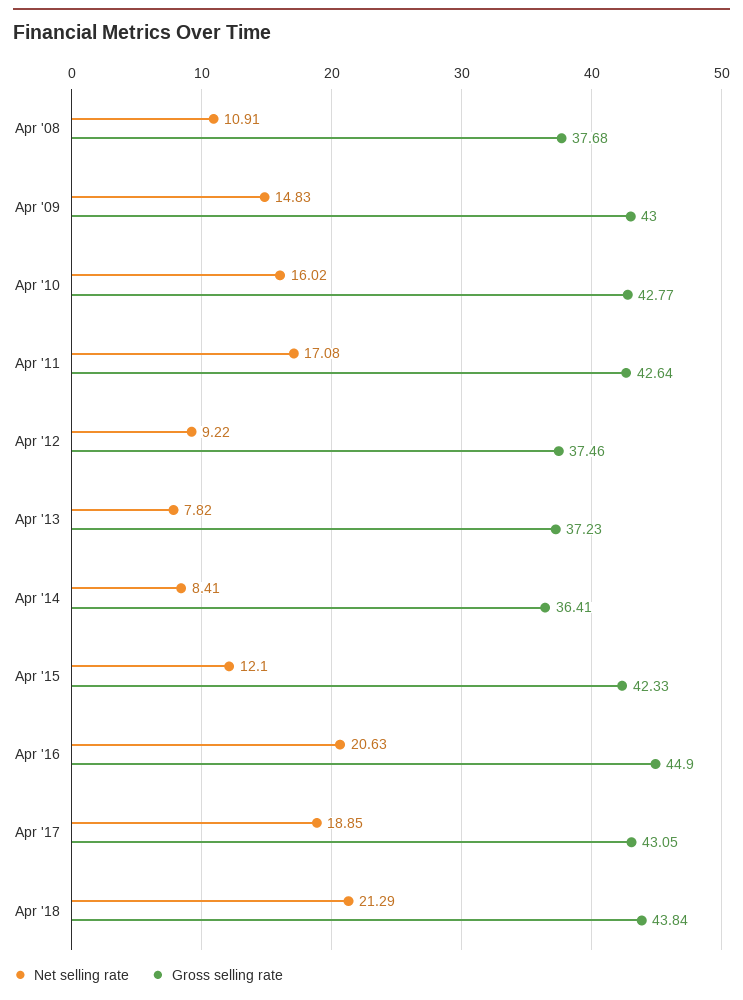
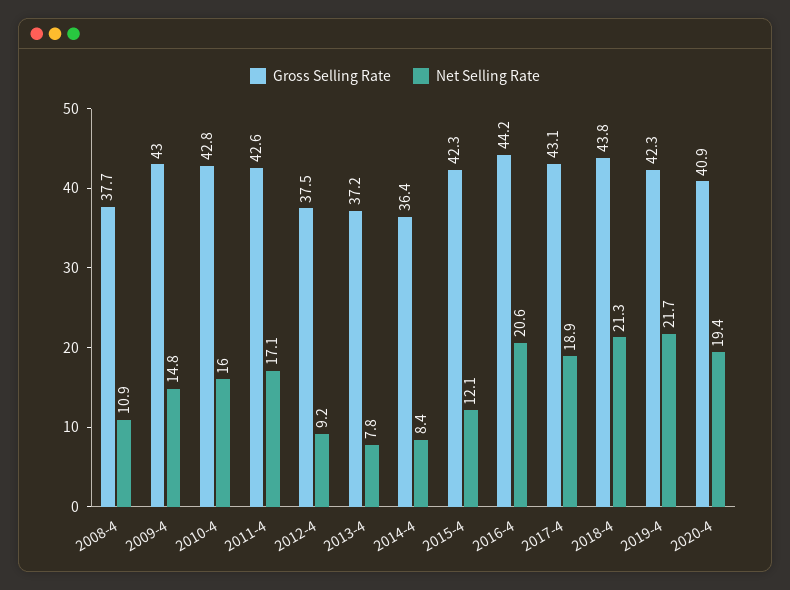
Gross selling rate, Apr '16: 44.9 -> 44.2
Gross selling rate, 2019-4: none -> 42.3
Net selling rate, 2019-4: none -> 21.7
Gross selling rate, 2020-4: none -> 40.9
Net selling rate, 2020-4: none -> 19.4

